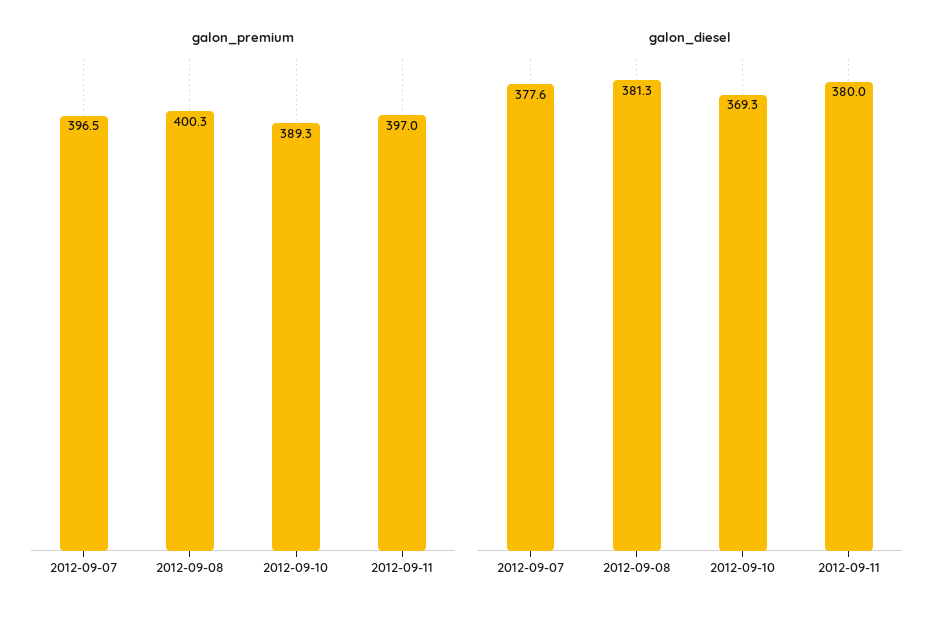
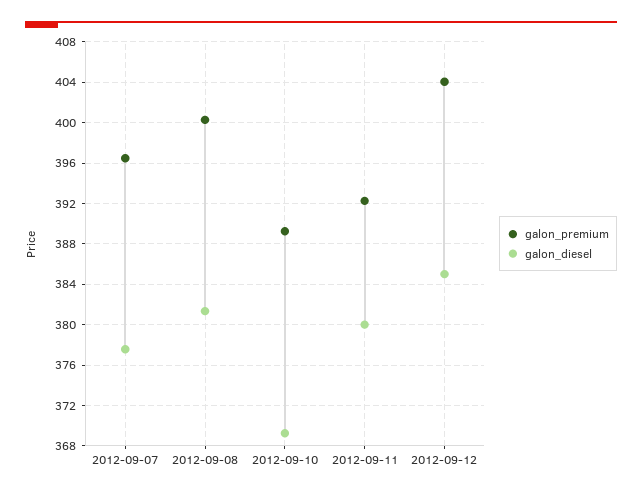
galon_premium, 2012-09-11: 397 -> 392
galon_premium, 2012-09-12: none -> 404
galon_diesel, 2012-09-12: none -> 385

